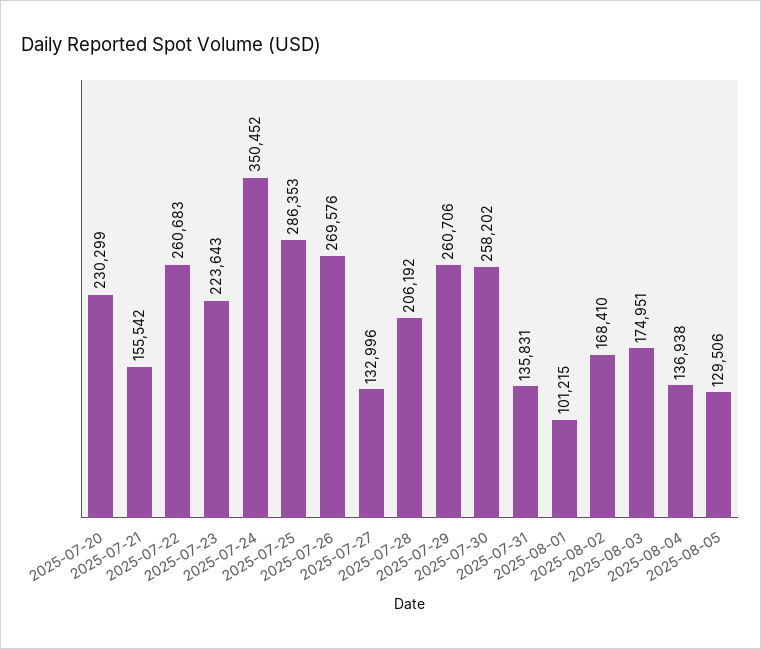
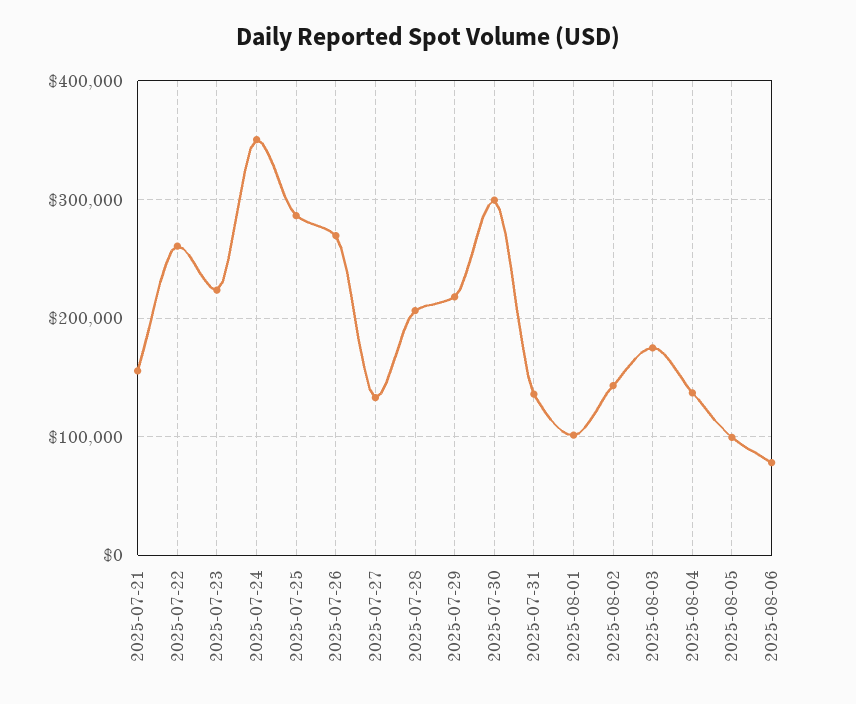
2025-07-20: 230299 -> none
2025-07-29: 260706 -> 220000
2025-07-30: 258202 -> 300000
2025-08-02: 168410 -> 140000
2025-08-05: 129506 -> 100000
2025-08-06: none -> 80000

